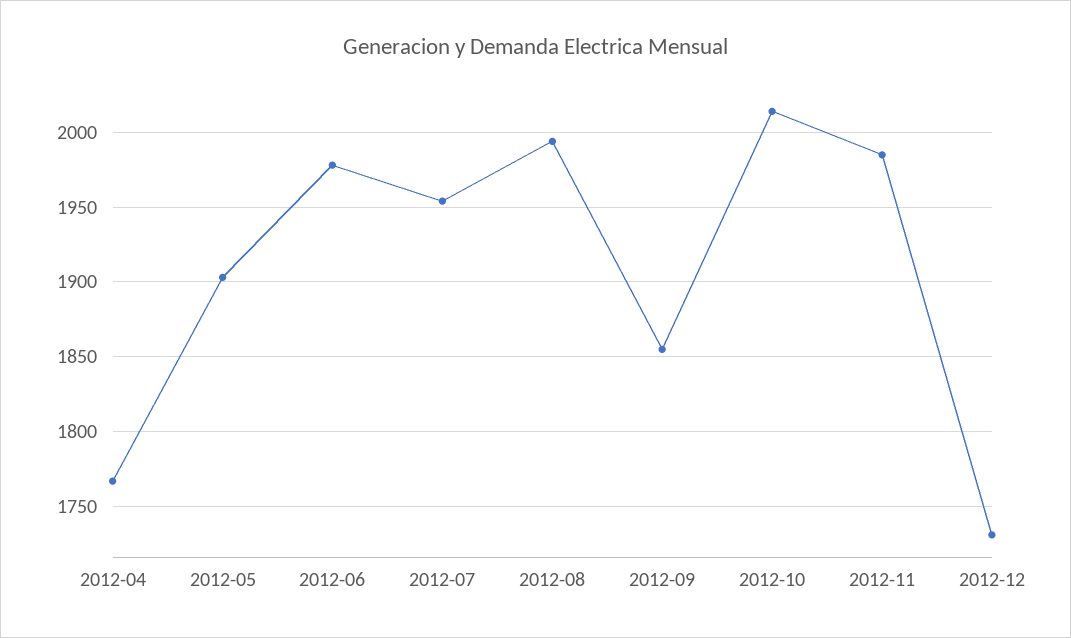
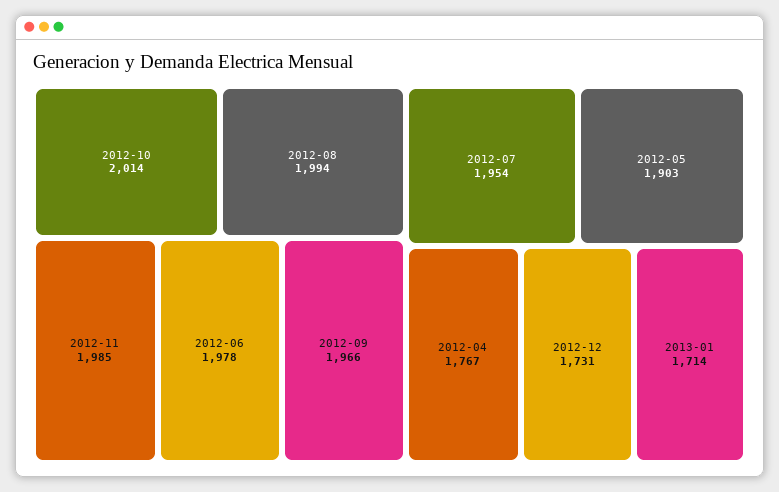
2012-09: 1855 -> 1966
2013-01: none -> 1714

